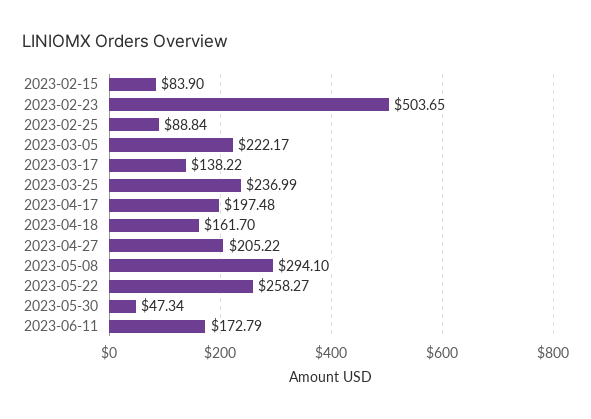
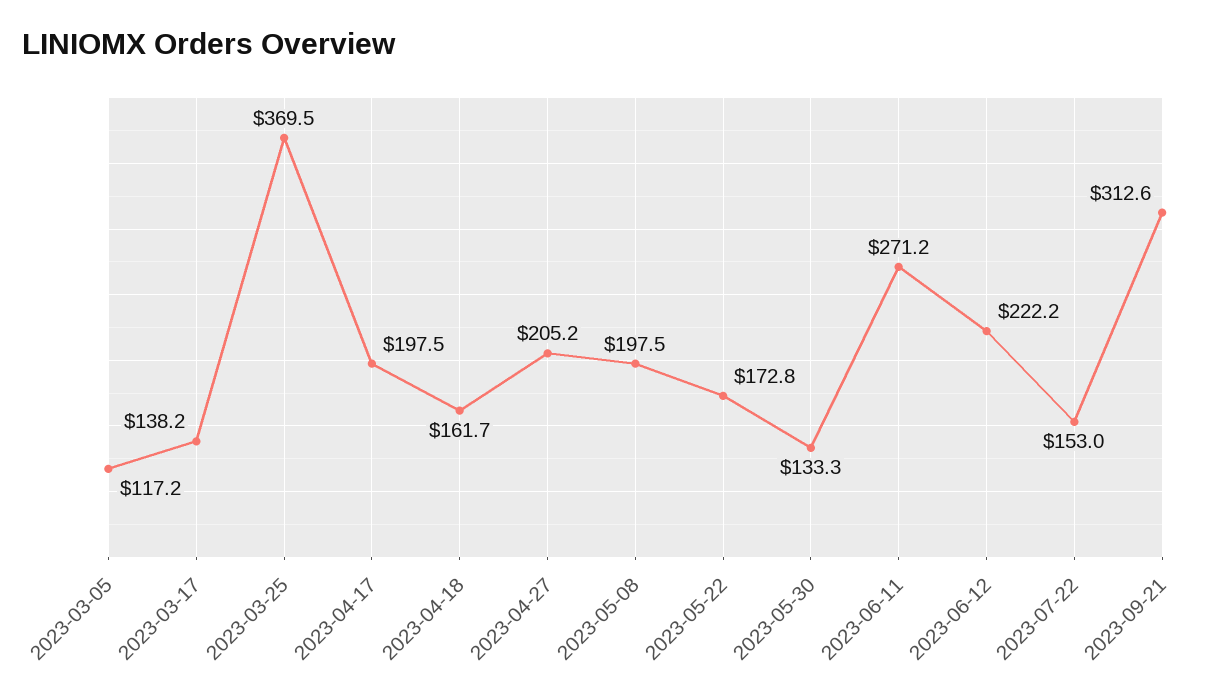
2023-02-15: 83.9 -> none
2023-02-23: 503.65 -> none
2023-02-25: 88.84 -> none
2023-03-05: 222.17 -> 117.2
2023-03-25: 236.99 -> 369.5
2023-05-08: 294.1 -> 197.5
2023-05-22: 258.27 -> 172.8
2023-05-30: 47.34 -> 133.3
2023-06-11: 172.79 -> 271.2
2023-06-12: none -> 222.2
2023-07-22: none -> 153
2023-09-21: none -> 312.6

